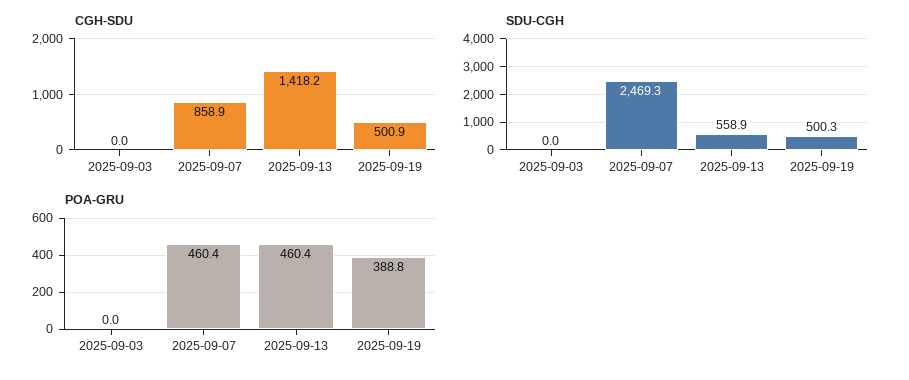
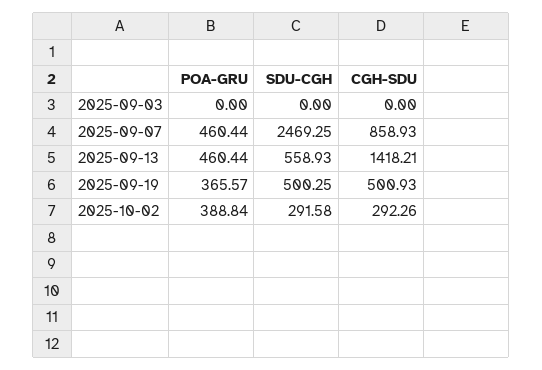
POA-GRU, 2025-09-19: 388.8 -> 365.57
POA-GRU, 2025-10-02: none -> 388.84
SDU-CGH, 2025-10-02: none -> 291.58
CGH-SDU, 2025-10-02: none -> 292.26

